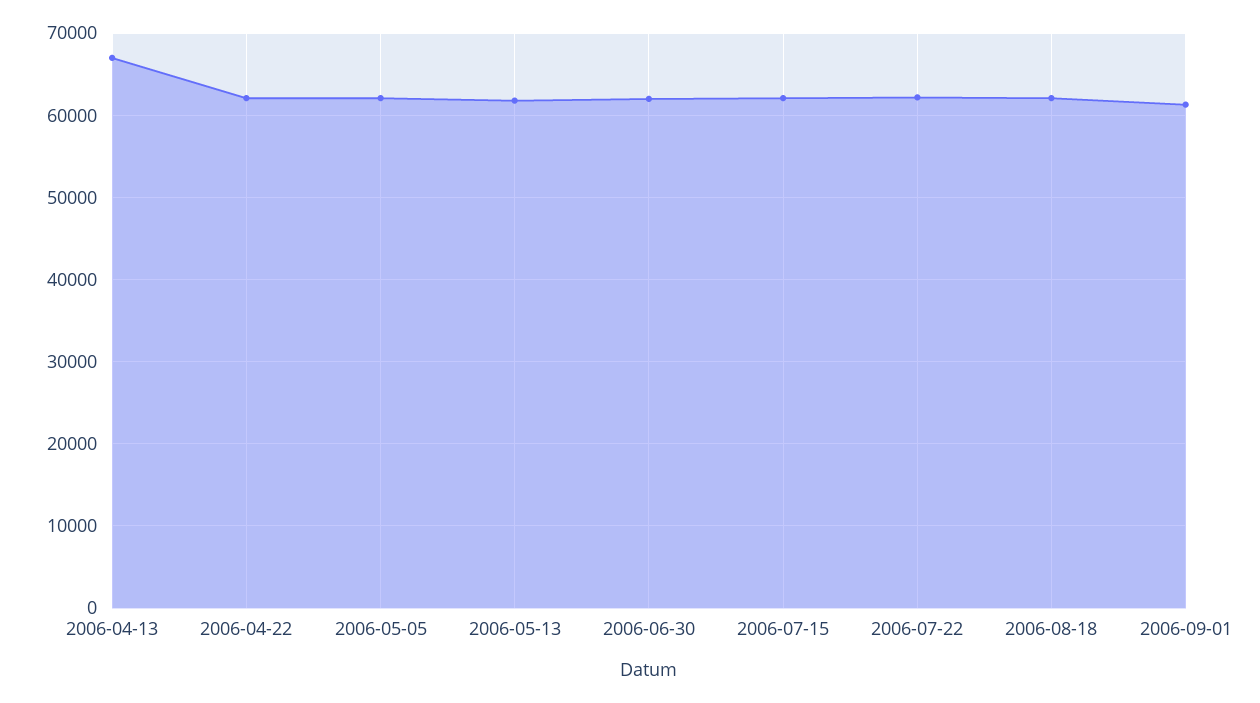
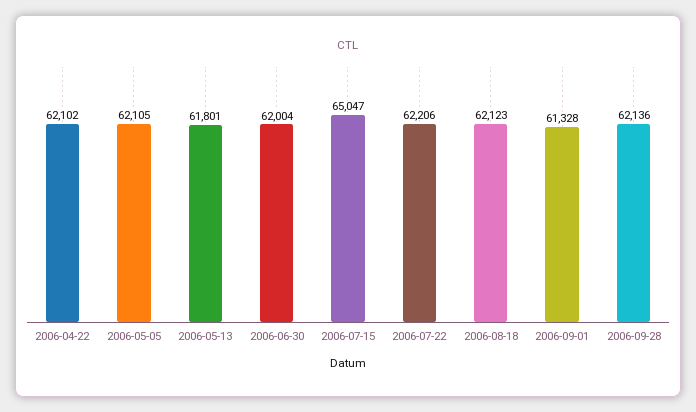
2006-04-13: 67000 -> none
2006-07-15: 62000 -> 65047
2006-09-28: none -> 62136

